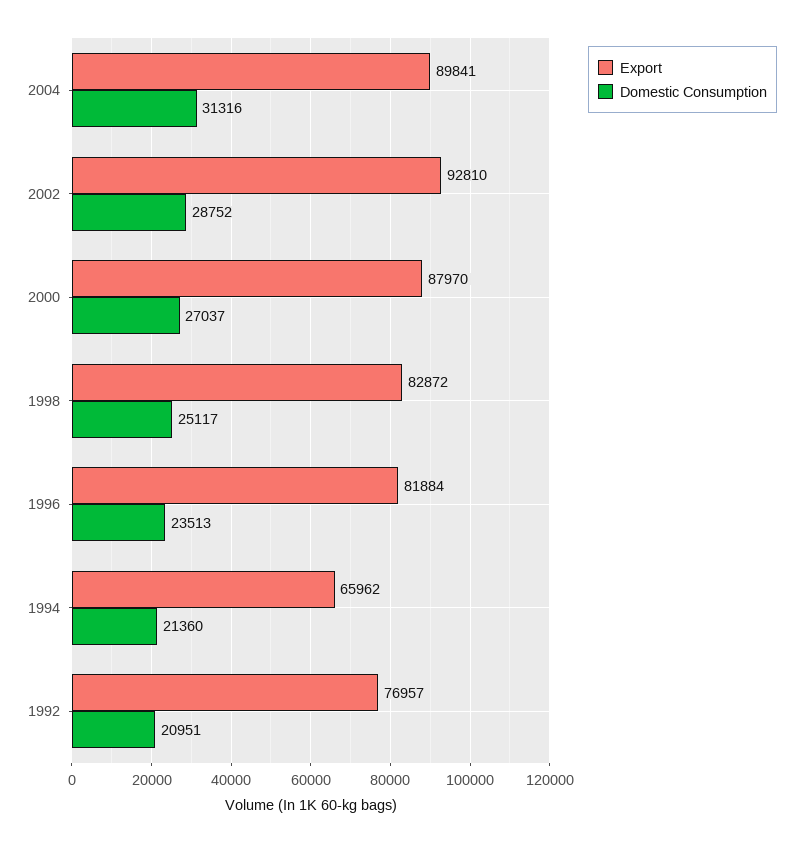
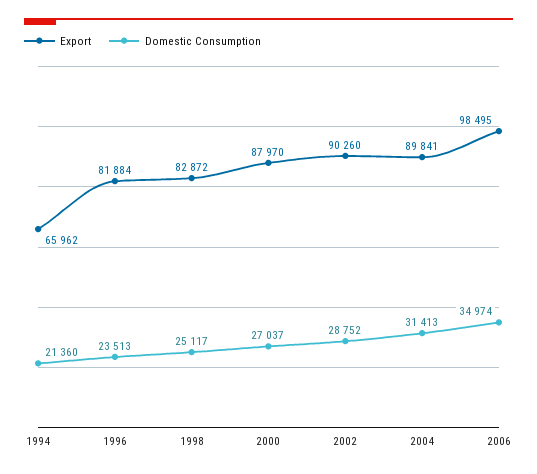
Domestic Consumption, 2004: 31316 -> 31413
Export, 2002: 92810 -> 90260
Export, 1992: 76957 -> none
Domestic Consumption, 1992: 20951 -> none
Export, 2006: none -> 98495
Domestic Consumption, 2006: none -> 34974

